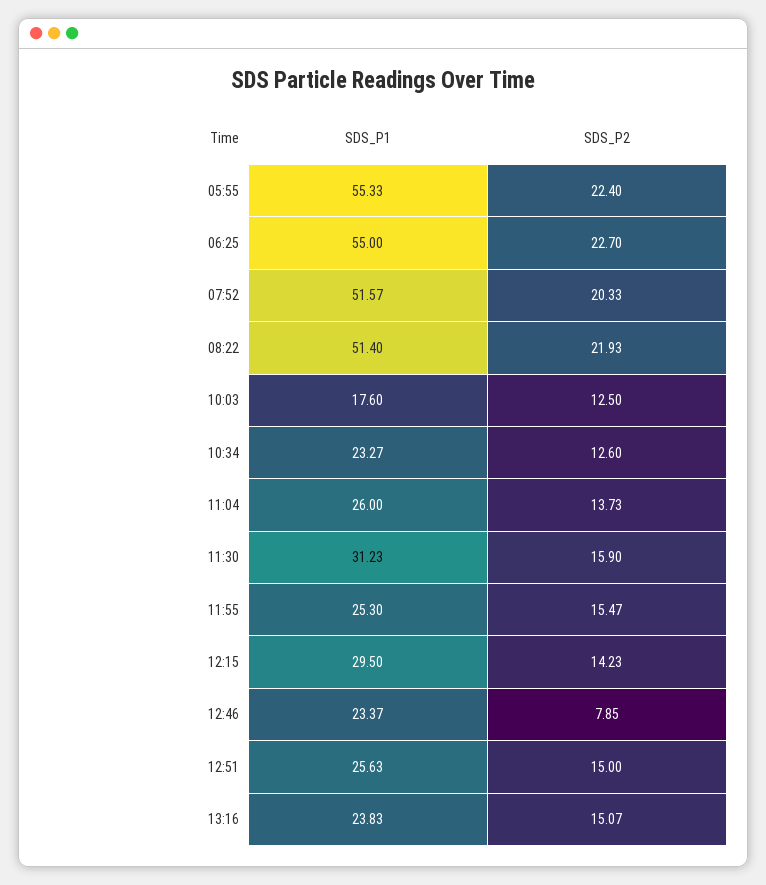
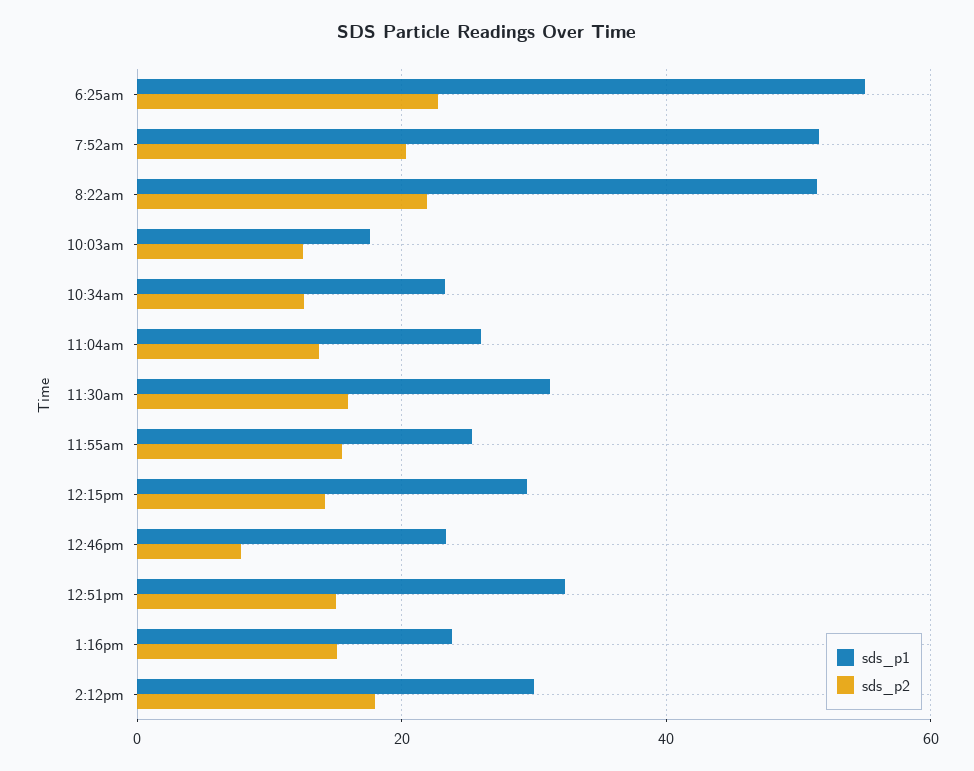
SDS_P1, 05:55: 55.33 -> none
SDS_P2, 05:55: 22.4 -> none
SDS_P1, 12:51: 25.63 -> 32
SDS_P1, 2:12pm: none -> 30
SDS_P2, 2:12pm: none -> 18

